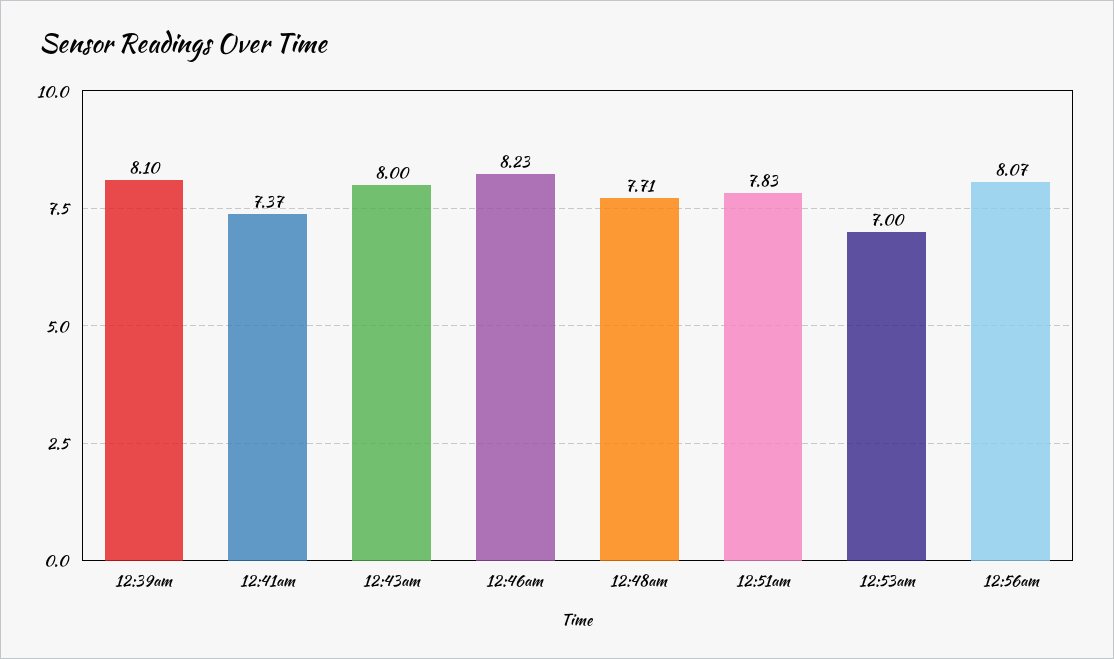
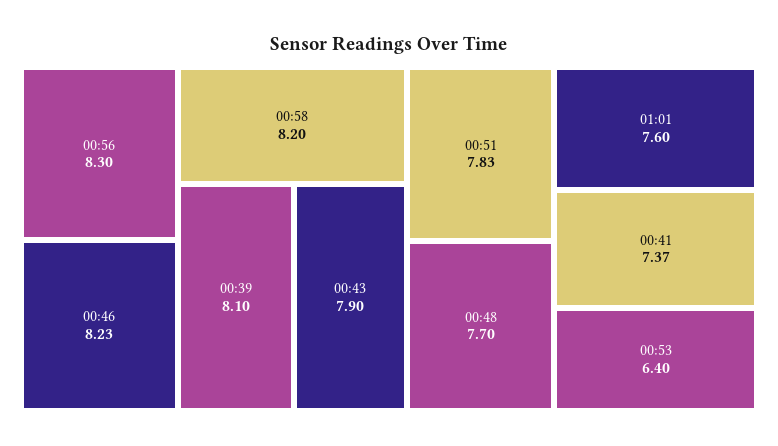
12:43am: 8 -> 7.9
12:48am: 7.71 -> 7.7
12:53am: 7 -> 6.4
12:56am: 8.07 -> 8.3
00:58: none -> 8.2
01:01: none -> 7.6

